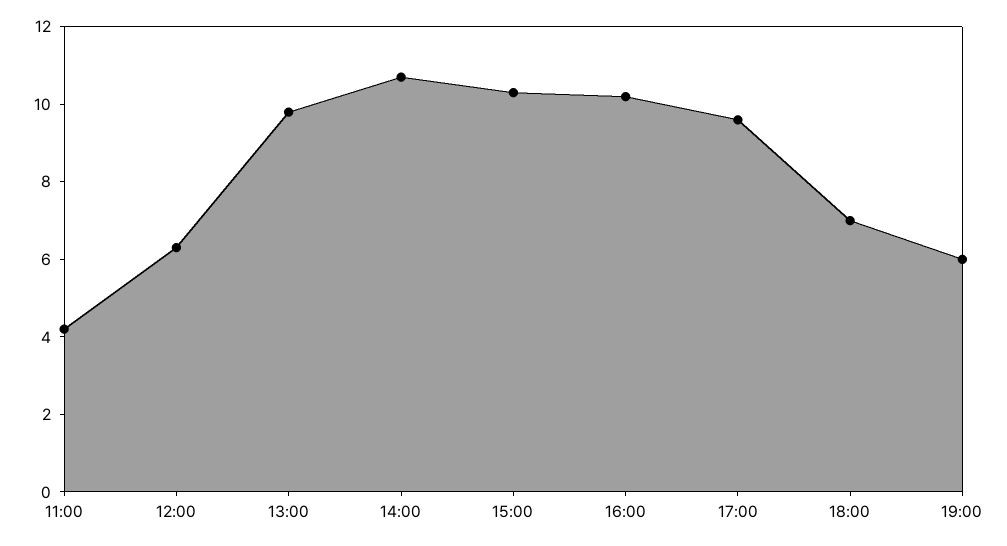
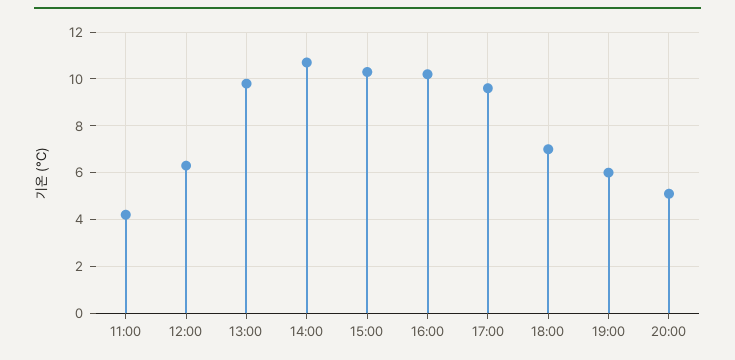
20:00: none -> 5

